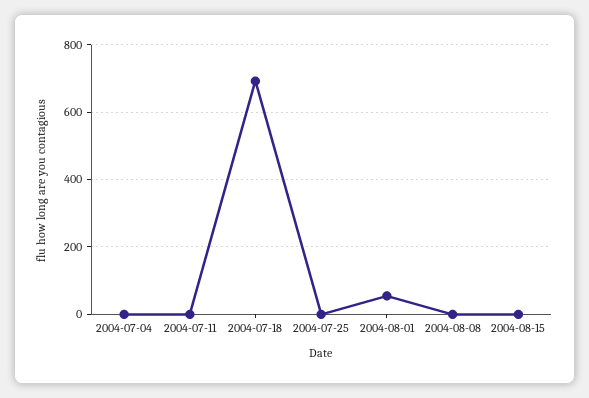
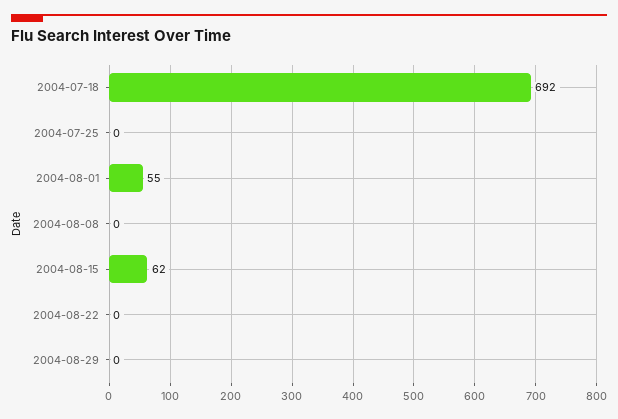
2004-07-04: 0 -> none
2004-07-11: 0 -> none
2004-08-15: 0 -> 62
2004-08-22: none -> 0
2004-08-29: none -> 0

